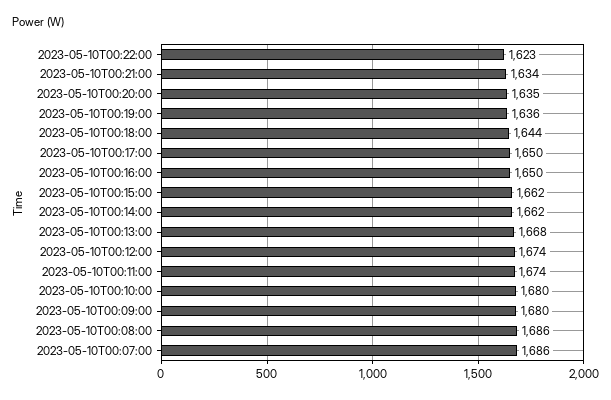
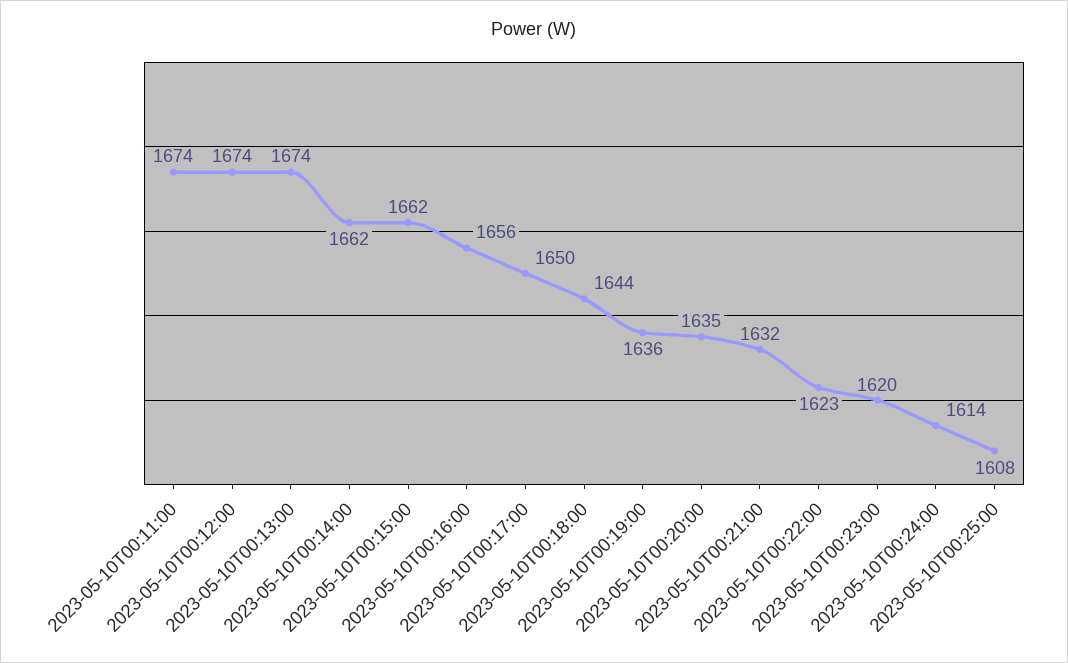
2023-05-10T00:21:00: 1634 -> 1632
2023-05-10T00:16:00: 1650 -> 1656
2023-05-10T00:13:00: 1668 -> 1674
2023-05-10T00:10:00: 1680 -> none
2023-05-10T00:09:00: 1680 -> none
2023-05-10T00:08:00: 1686 -> none
2023-05-10T00:07:00: 1686 -> none
2023-05-10T00:23:00: none -> 1620
2023-05-10T00:24:00: none -> 1614
2023-05-10T00:25:00: none -> 1608

